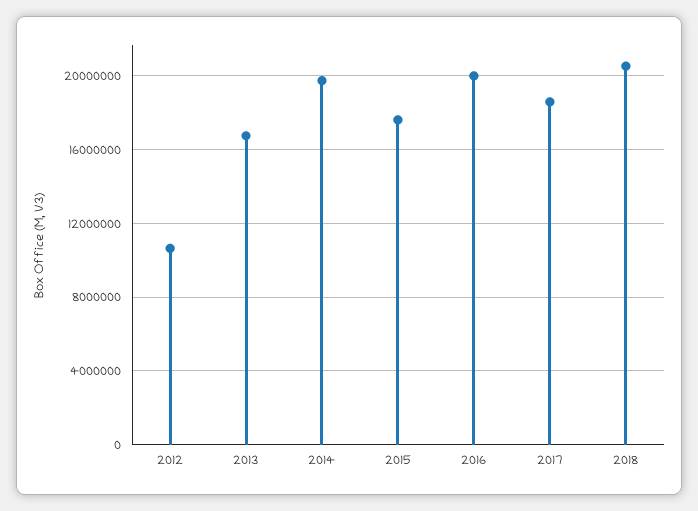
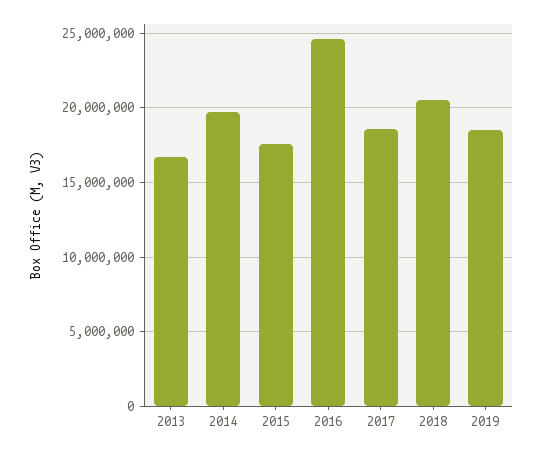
2012: 10500000 -> none
2016: 20000000 -> 24500000
2019: none -> 18500000

